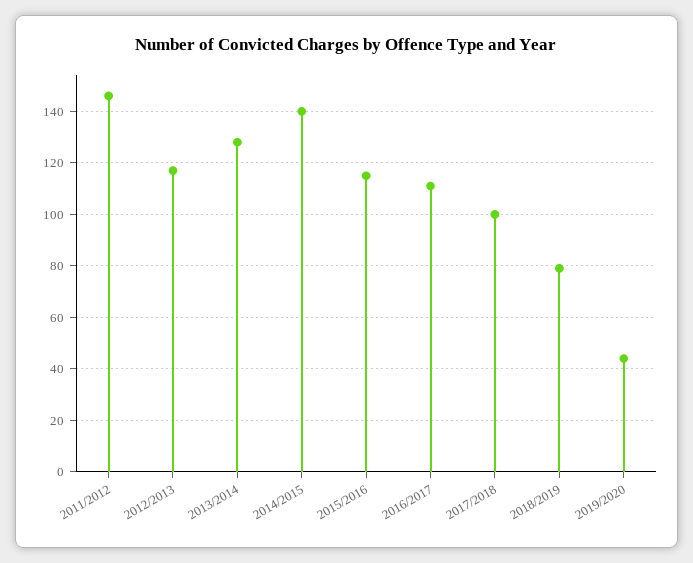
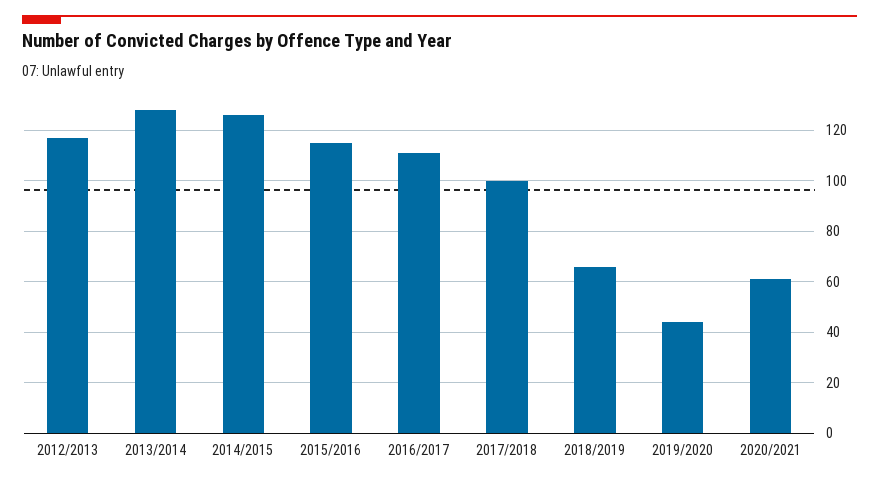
2011/2012: 145 -> none
2014/2015: 140 -> 125
2018/2019: 80 -> 65
2020/2021: none -> 60

